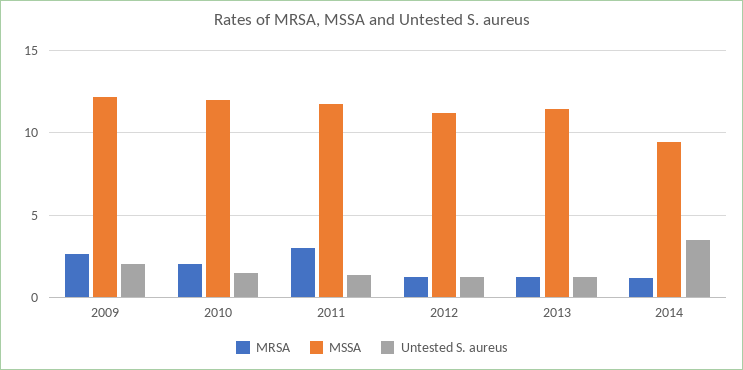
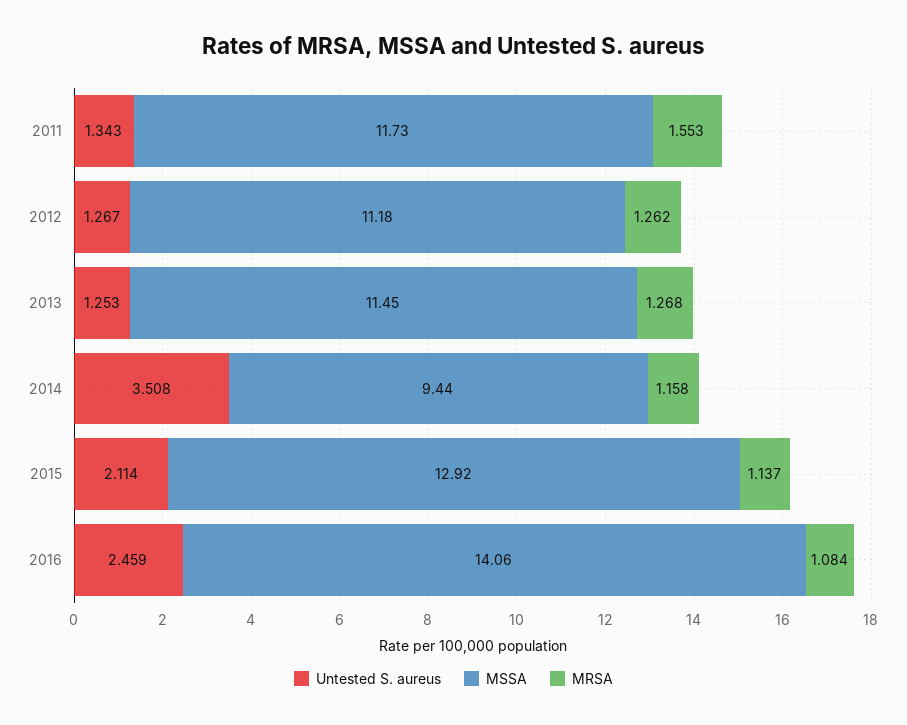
MRSA, 2009: 2.5 -> none
MSSA, 2009: 12 -> none
Untested S. aureus, 2009: 2 -> none
MRSA, 2010: 2 -> none
MSSA, 2010: 12 -> none
Untested S. aureus, 2010: 1.5 -> none
MRSA, 2011: 3 -> 1.553
Untested S. aureus, 2015: none -> 2.114
MSSA, 2015: none -> 12.92
MRSA, 2015: none -> 1.137
Untested S. aureus, 2016: none -> 2.459
MSSA, 2016: none -> 14.06
MRSA, 2016: none -> 1.084

